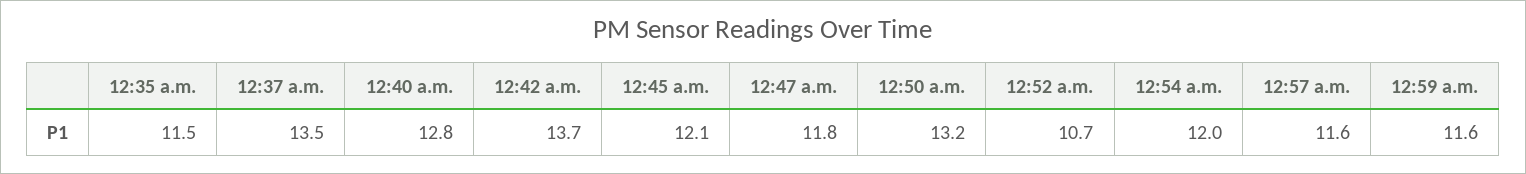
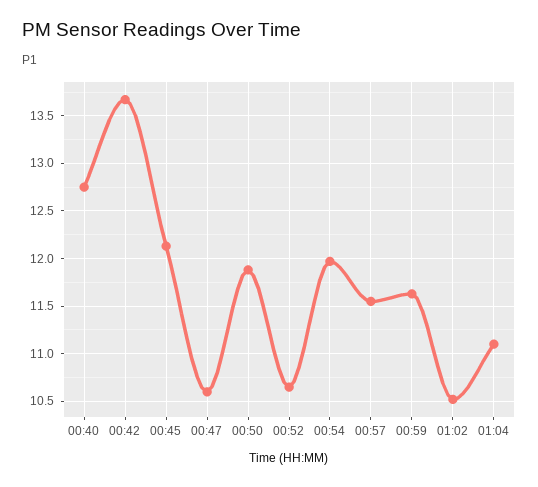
12:35 a.m.: 11.5 -> none
12:37 a.m.: 13.5 -> none
12:47 a.m.: 11.8 -> 10.6
12:50 a.m.: 13.2 -> 11.9
01:02: none -> 10.5
01:04: none -> 11.1

